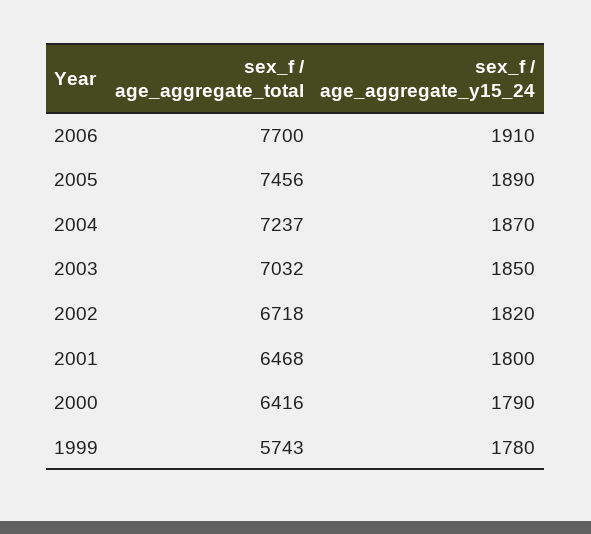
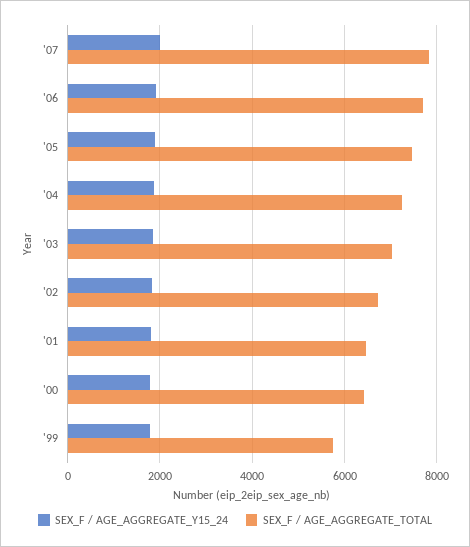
sex_f / age_aggregate_y15_24, '07: none -> 2000
sex_f / age_aggregate_total, '07: none -> 7800

